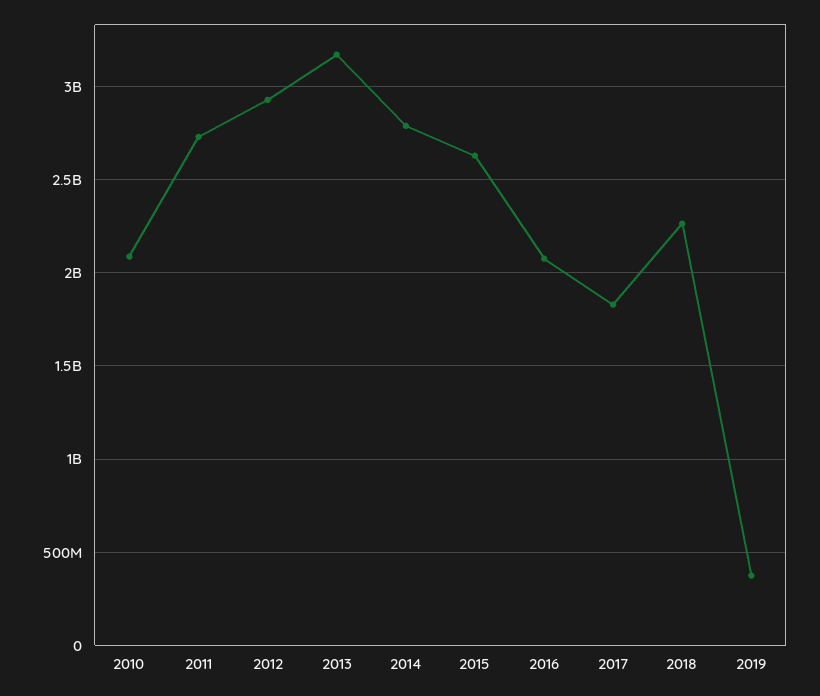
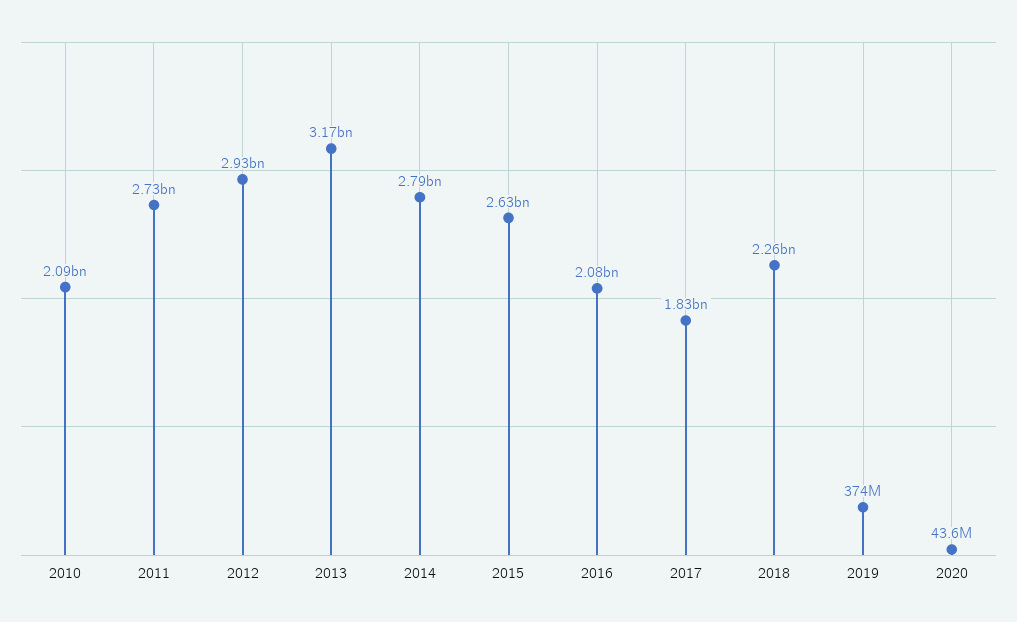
2020: none -> 43600000

